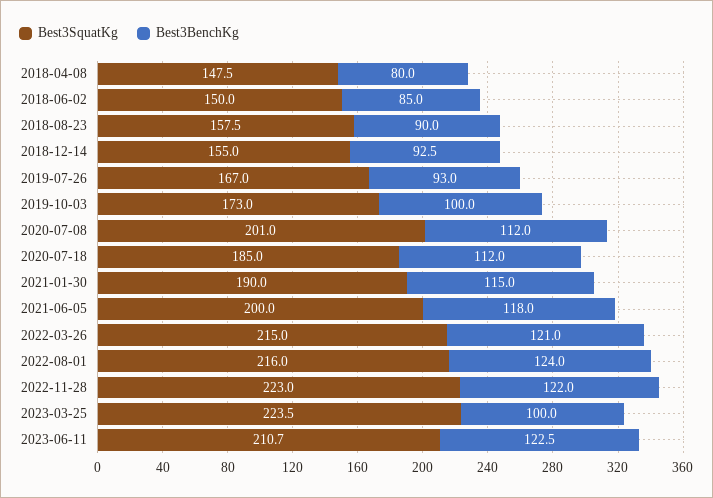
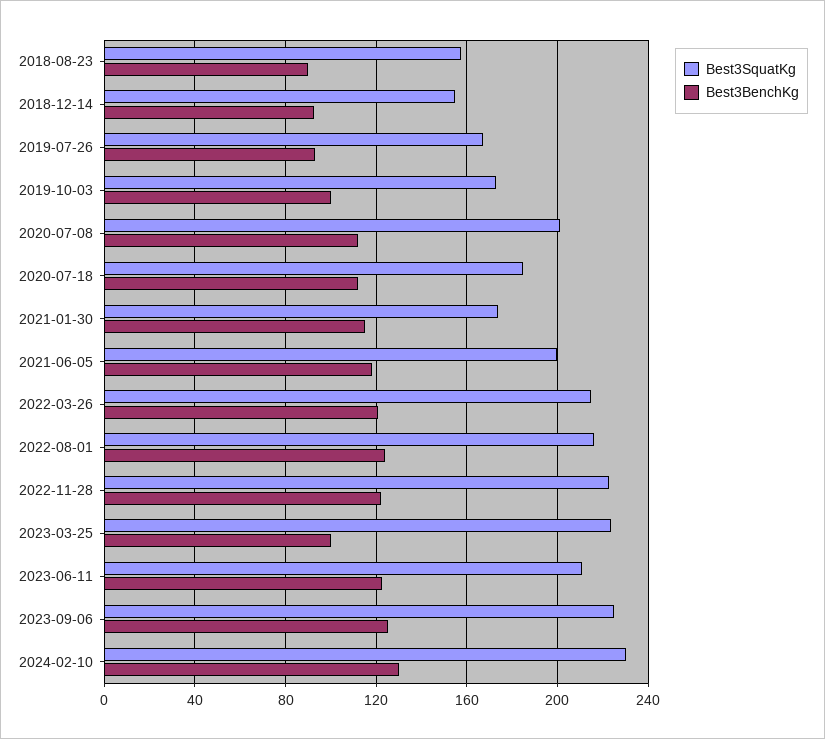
Best3SquatKg, 2018-04-08: 147.5 -> none
Best3BenchKg, 2018-04-08: 80 -> none
Best3SquatKg, 2018-06-02: 150 -> none
Best3BenchKg, 2018-06-02: 85 -> none
Best3SquatKg, 2021-01-30: 190 -> 175
Best3SquatKg, 2023-09-06: none -> 225
Best3BenchKg, 2023-09-06: none -> 125
Best3SquatKg, 2024-02-10: none -> 230
Best3BenchKg, 2024-02-10: none -> 130

